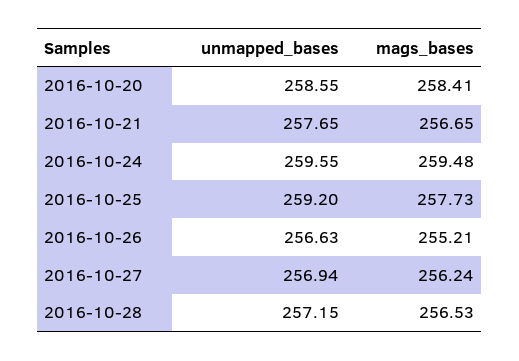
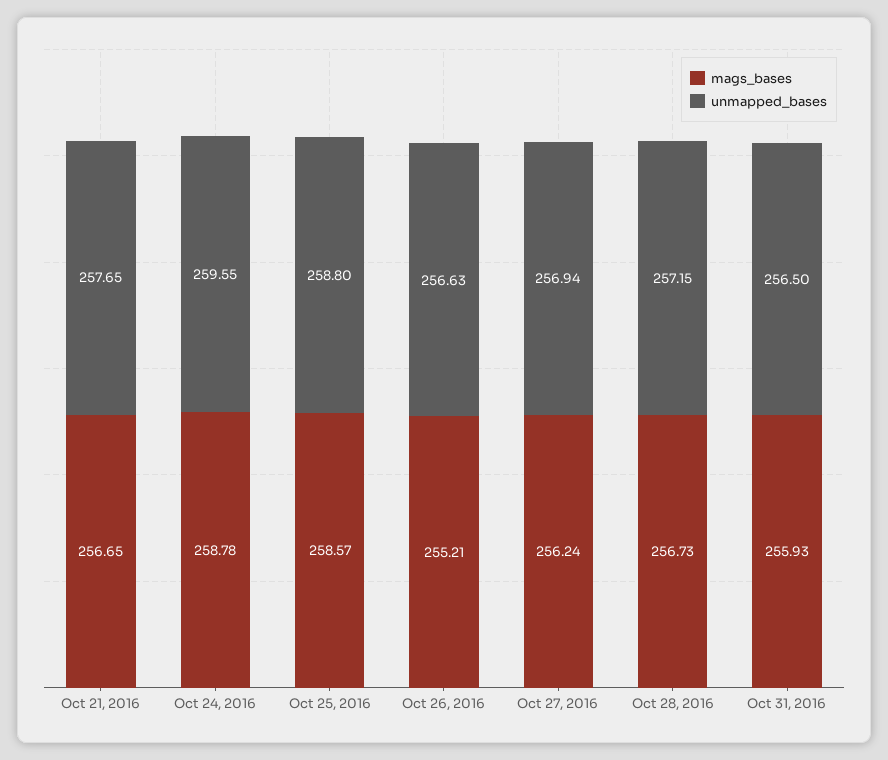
unmapped_bases, 2016-10-20: 258.55 -> none
mags_bases, 2016-10-20: 258.41 -> none
mags_bases, 2016-10-24: 259.48 -> 258.78
unmapped_bases, 2016-10-25: 259.2 -> 258.8
mags_bases, 2016-10-25: 257.73 -> 258.57
mags_bases, 2016-10-28: 256.53 -> 256.73
mags_bases, Oct 31, 2016: none -> 255.93
unmapped_bases, Oct 31, 2016: none -> 256.5

